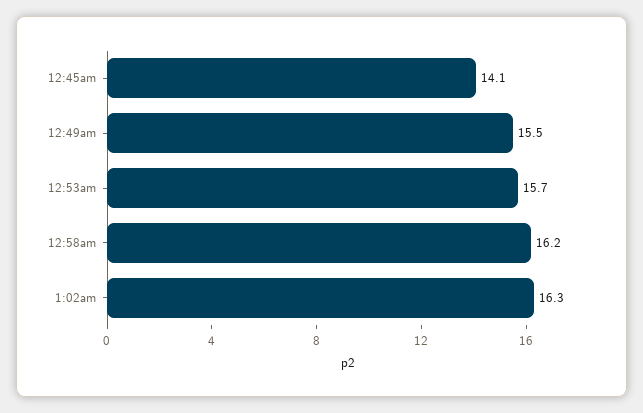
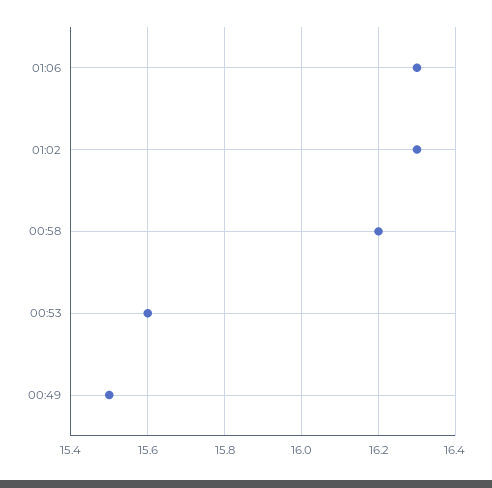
12:45am: 14.1 -> none
12:53am: 15.7 -> 15.6
01:06: none -> 16.3

